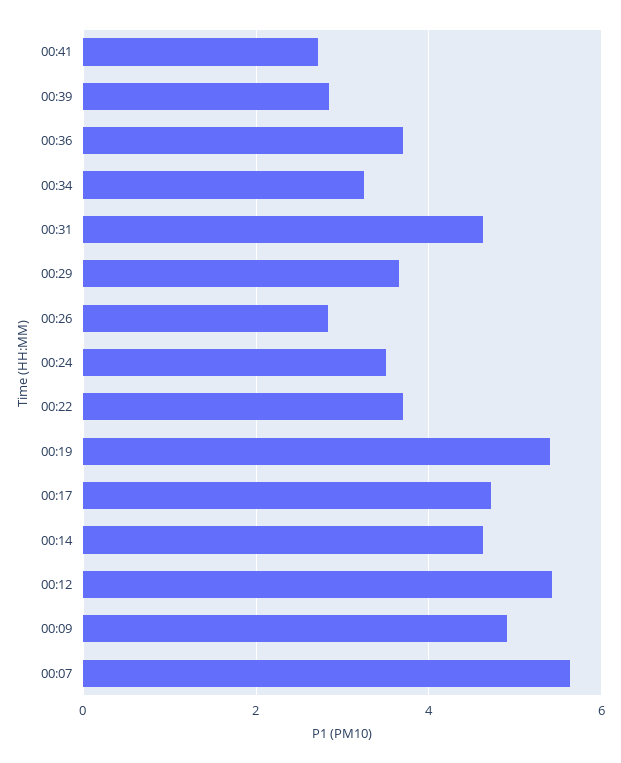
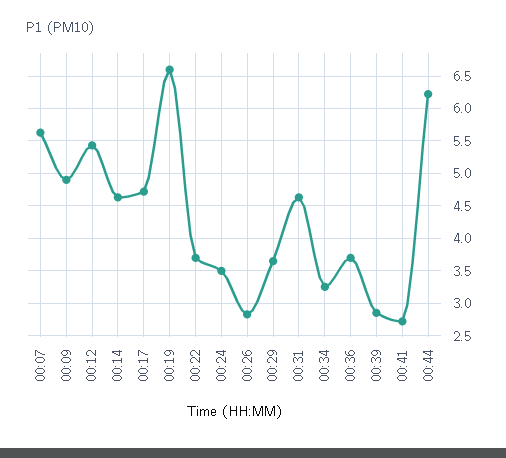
00:19: 5.4 -> 6.6
00:44: none -> 6.2

